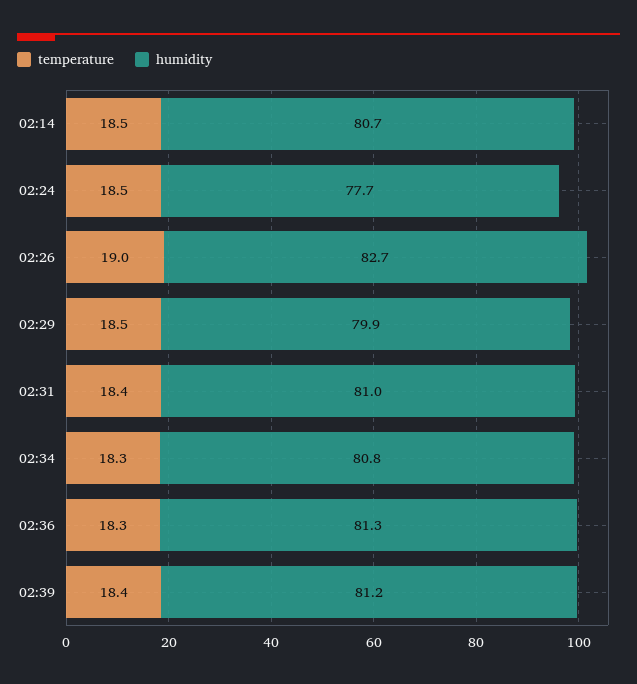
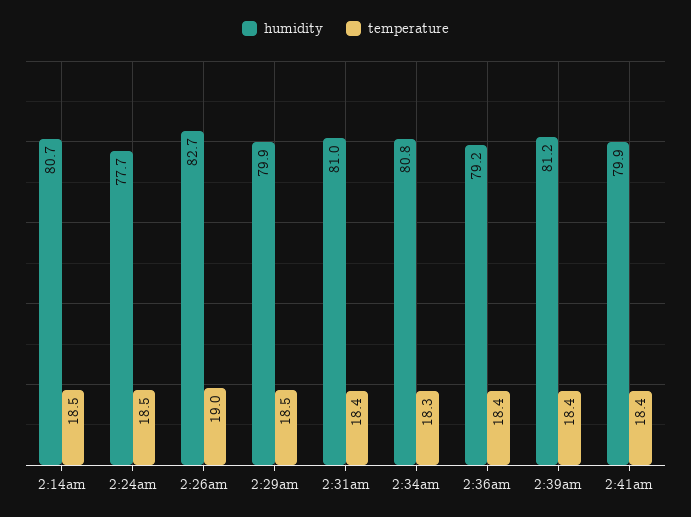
temperature, 02:36: 18.3 -> 18.4
humidity, 02:36: 81.3 -> 79.2
humidity, 2:41am: none -> 79.9
temperature, 2:41am: none -> 18.4

